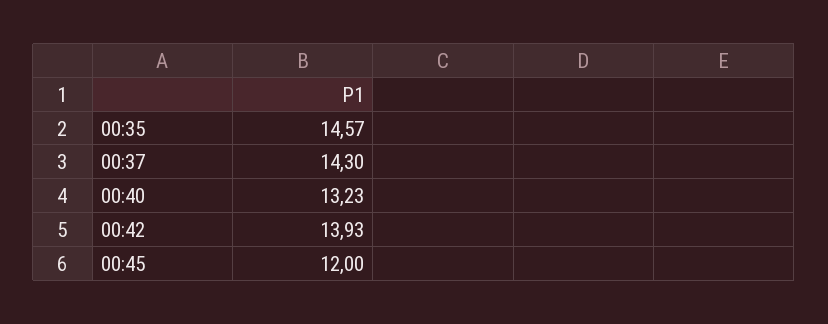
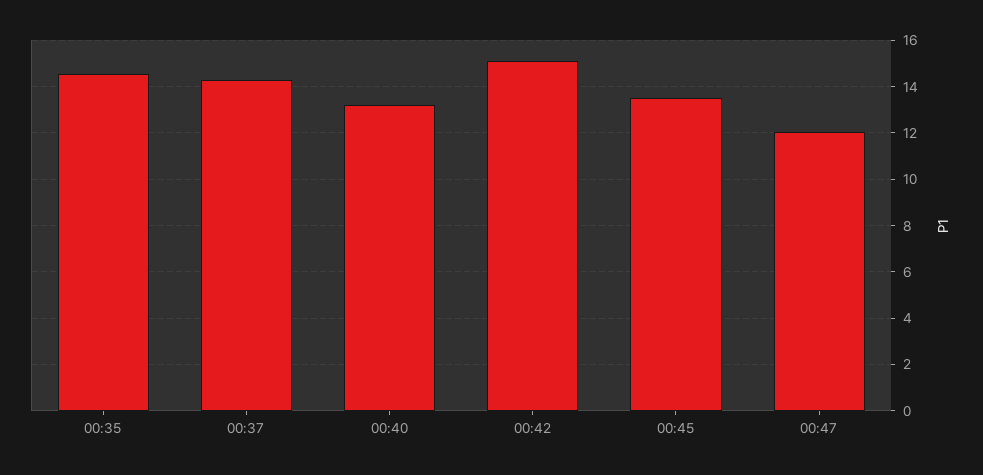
00:42: 13.93 -> 15
00:45: 12 -> 13.5
00:47: none -> 12

